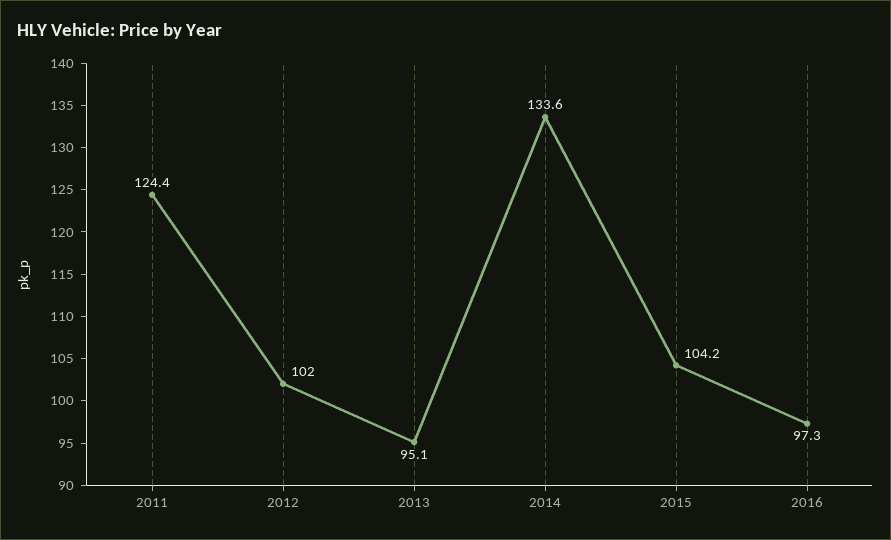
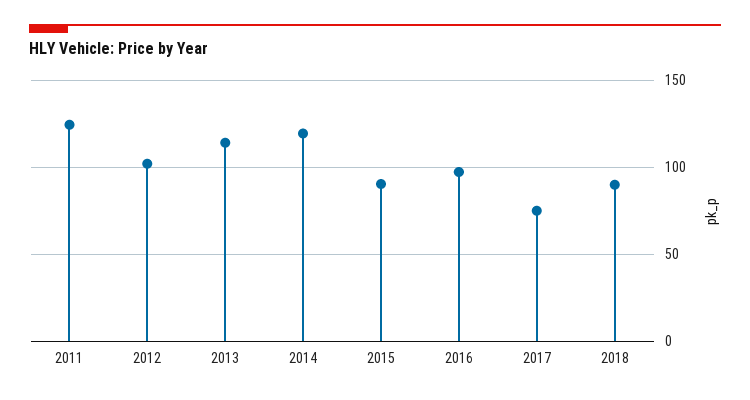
2013: 95.1 -> 115
2014: 133.6 -> 120
2015: 104.2 -> 90
2017: none -> 75
2018: none -> 90

